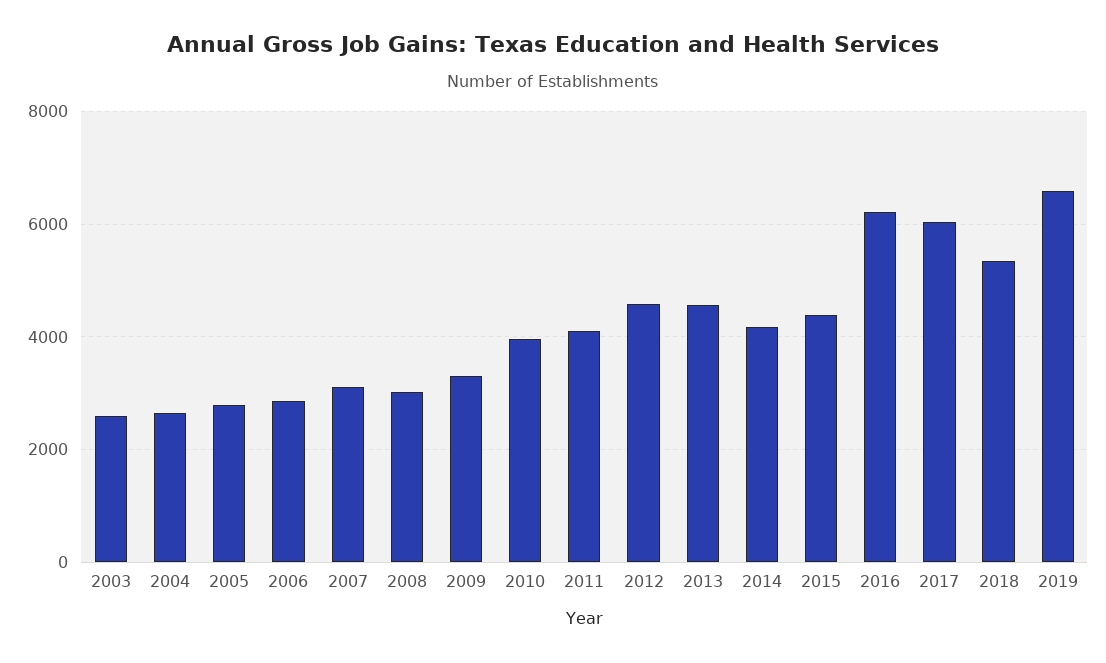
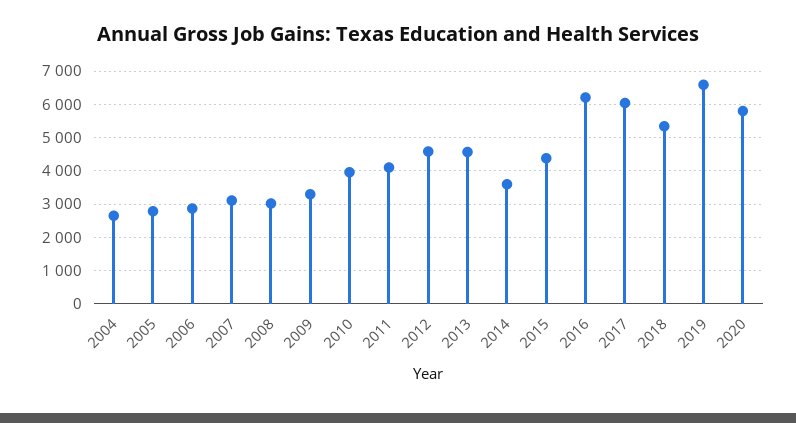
2003: 2600 -> none
2014: 4200 -> 3600
2020: none -> 5800

